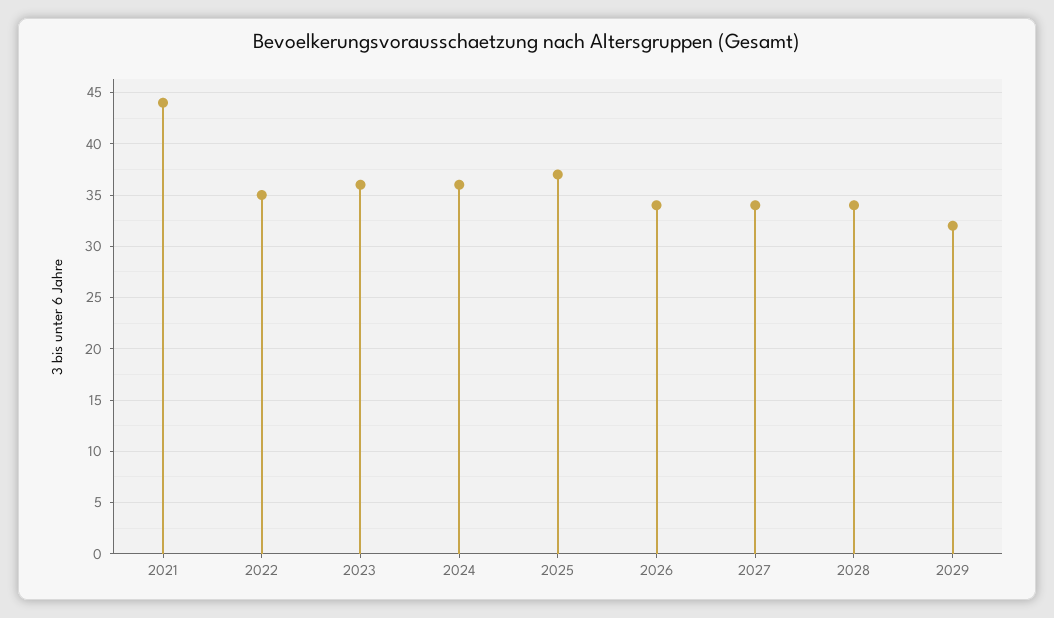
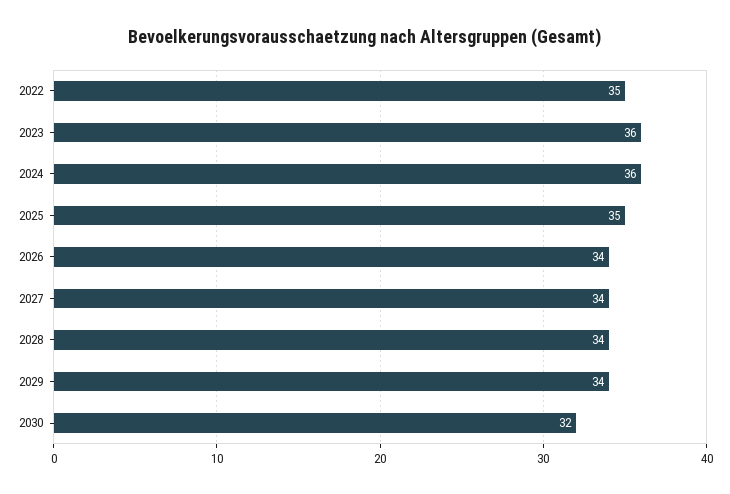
2021: 44 -> none
2025: 37 -> 35
2029: 32 -> 34
2030: none -> 32

